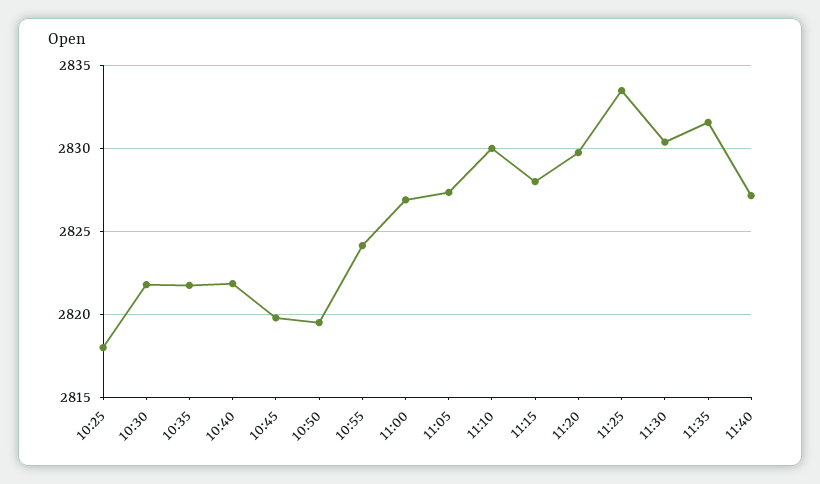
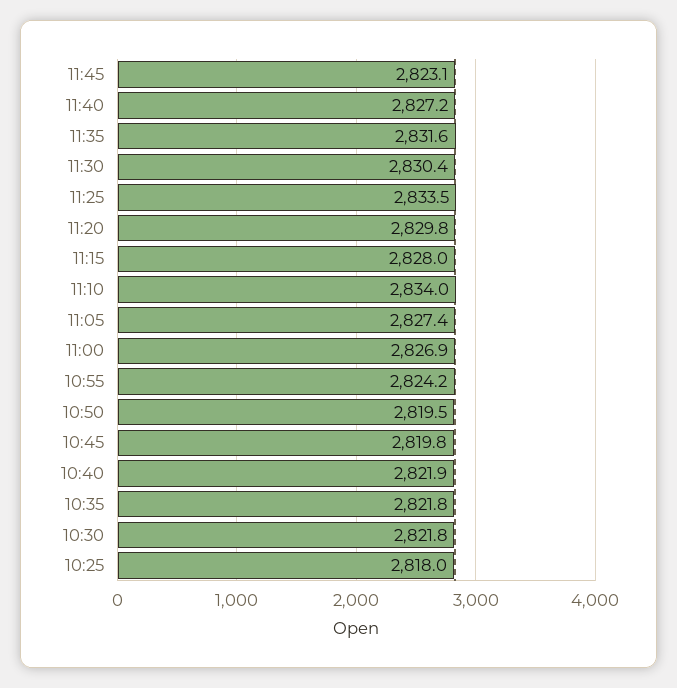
11:10: 2830 -> 2834
11:45: none -> 2823.1

